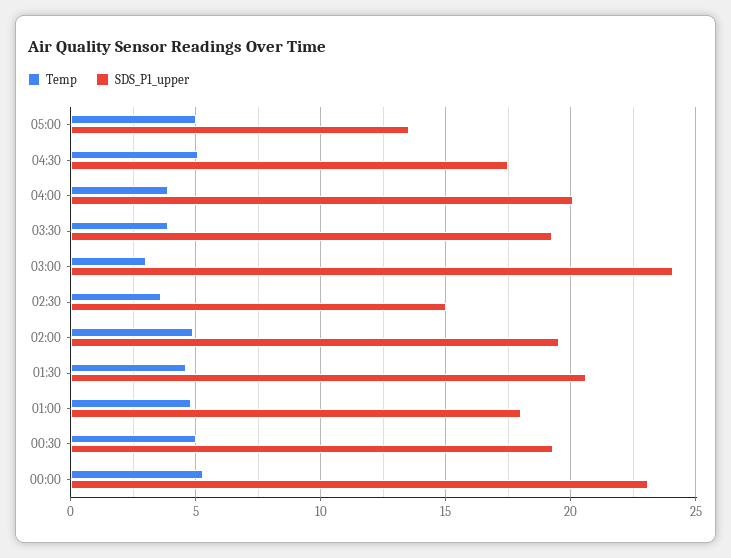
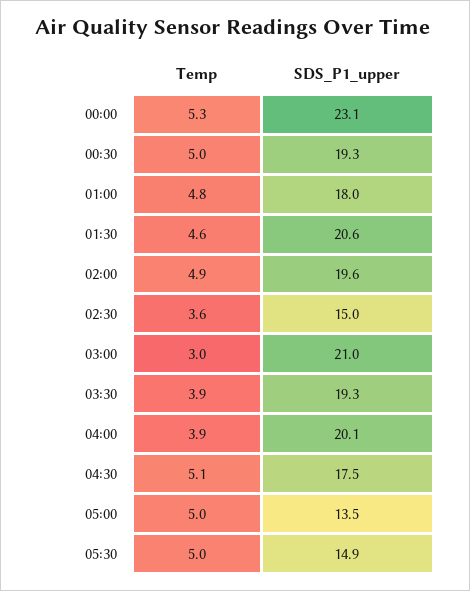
SDS_P1_upper, 03:00: 24 -> 21
Temp, 05:30: none -> 5
SDS_P1_upper, 05:30: none -> 14.9

